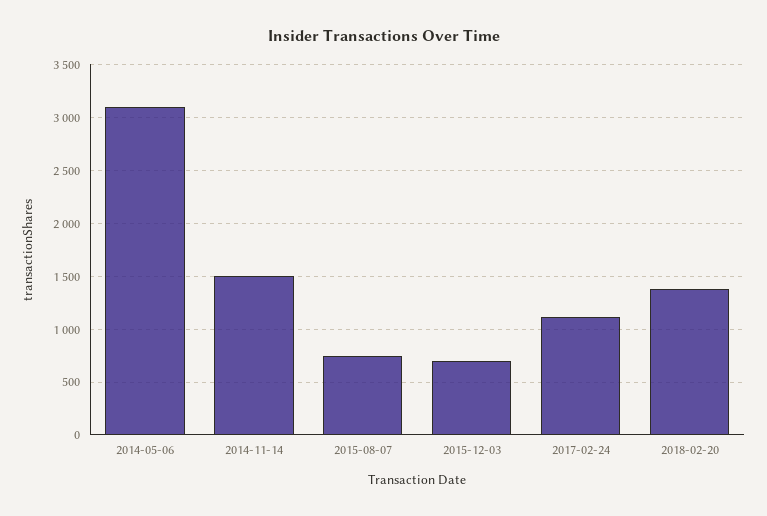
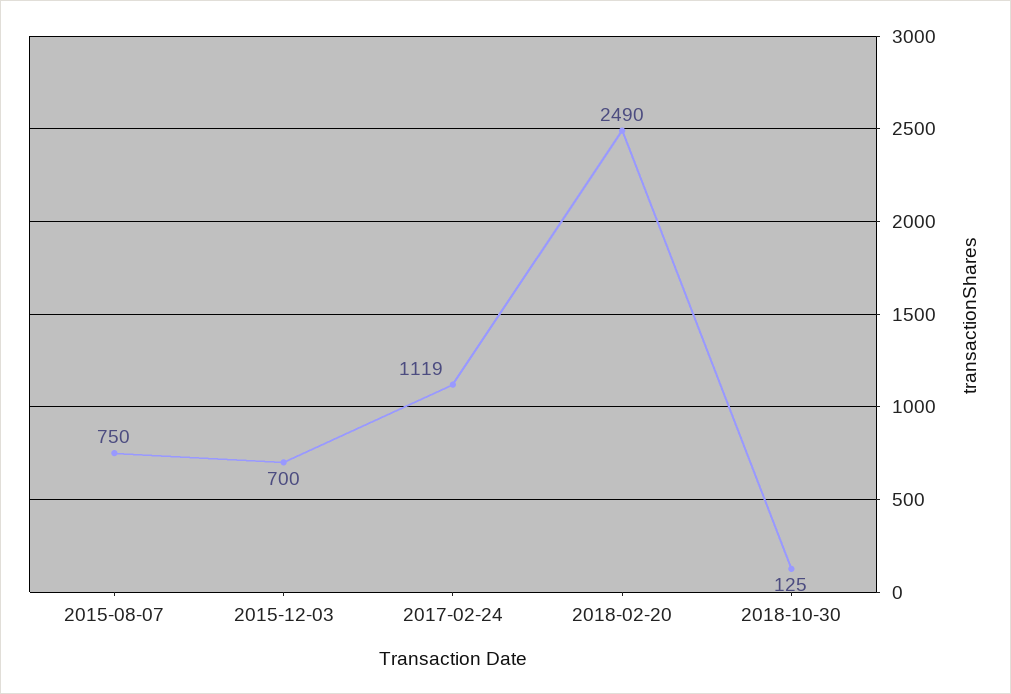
2014-05-06: 3100 -> none
2014-11-14: 1500 -> none
2018-02-20: 1400 -> 2490
2018-10-30: none -> 125

